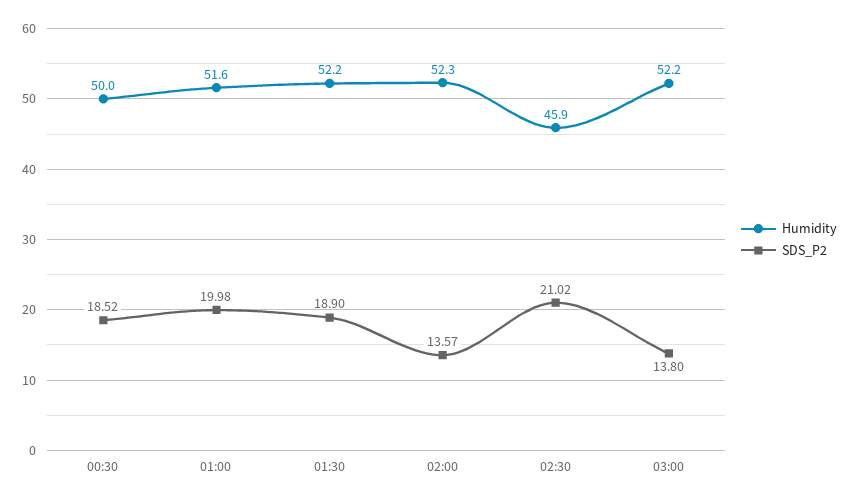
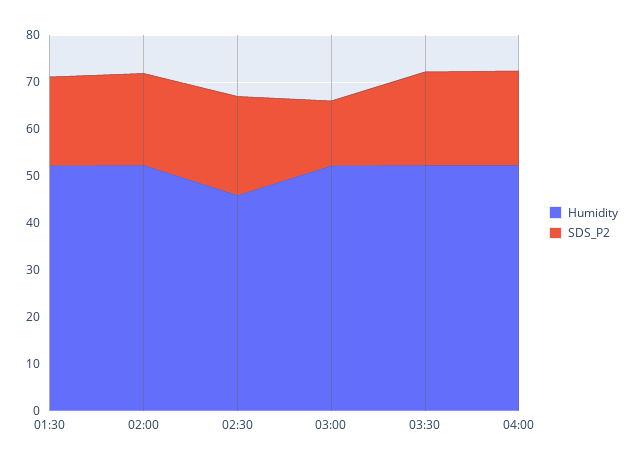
Humidity, 00:30: 50 -> none
SDS_P2, 00:30: 18.52 -> none
Humidity, 01:00: 51.6 -> none
SDS_P2, 01:00: 19.98 -> none
SDS_P2, 02:00: 13.57 -> 20
Humidity, 03:30: none -> 52
SDS_P2, 03:30: none -> 20
Humidity, 04:00: none -> 52
SDS_P2, 04:00: none -> 20

